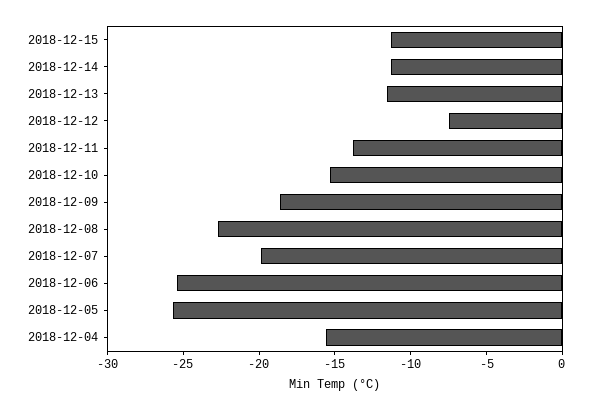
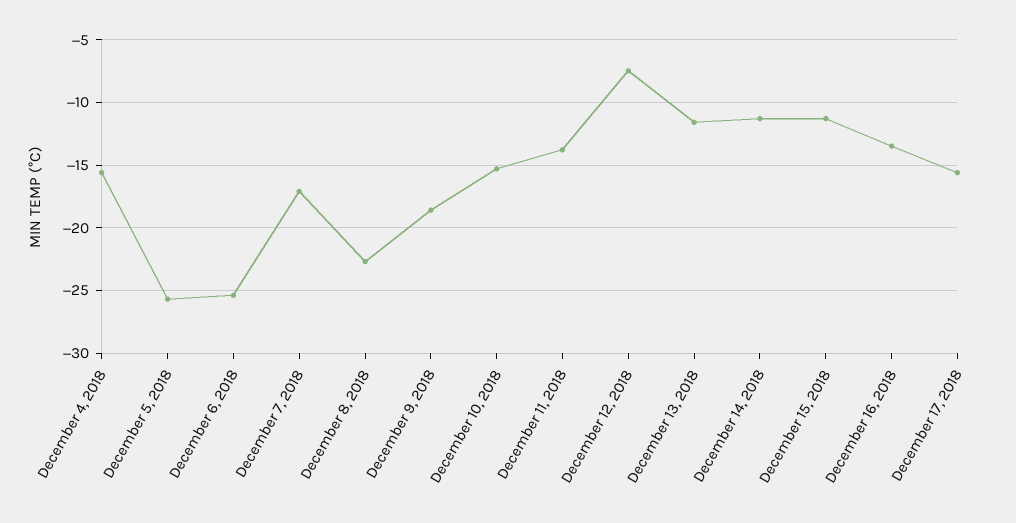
2018-12-07: -20 -> -17
December 16, 2018: none -> -13.5
December 17, 2018: none -> -15.5

